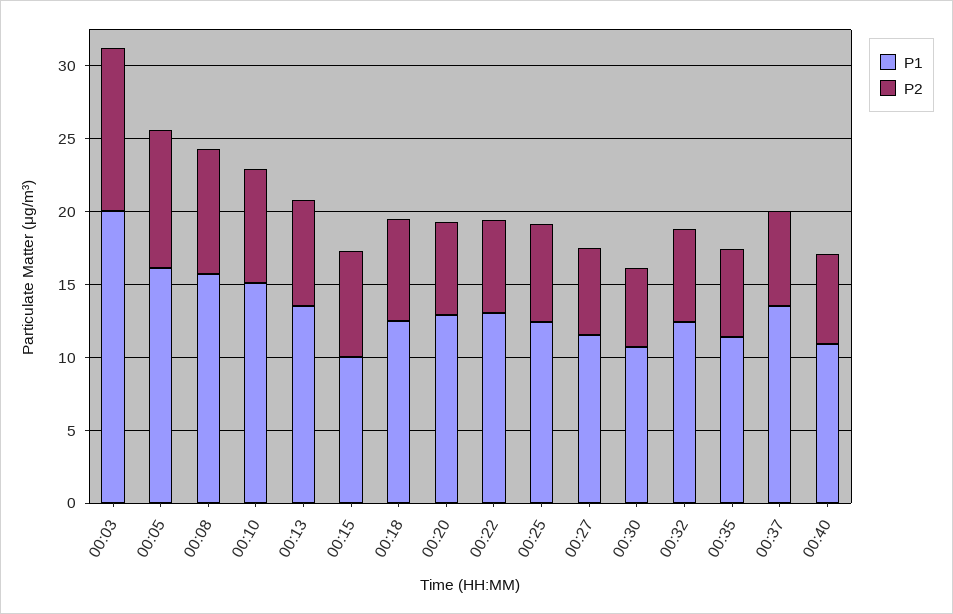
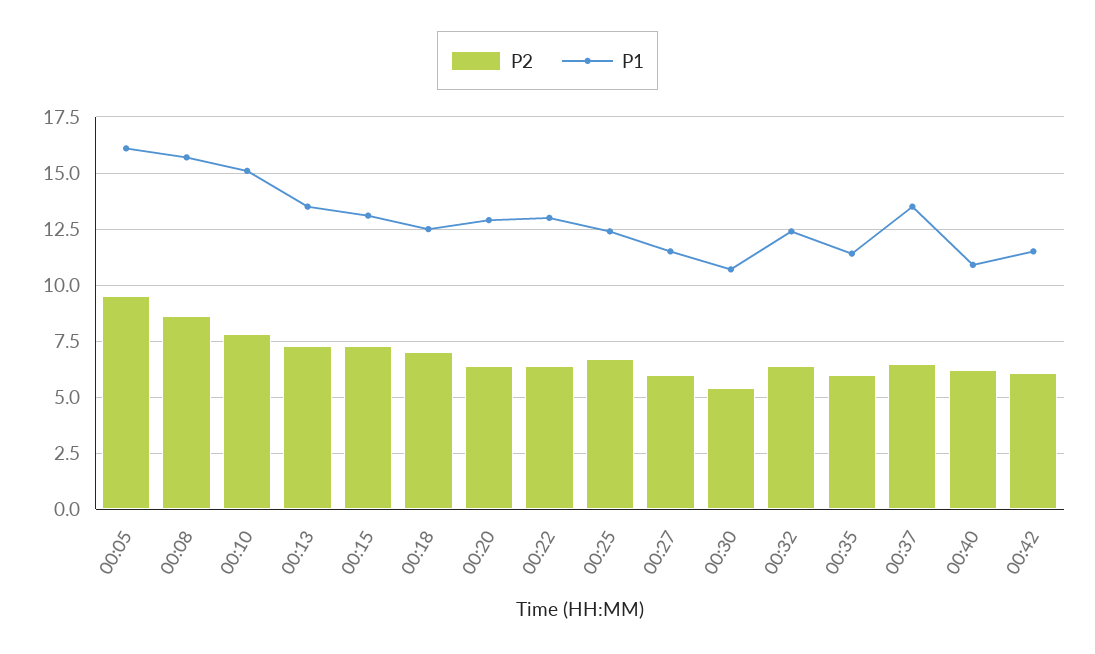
P1, 00:03: 20 -> none
P2, 00:03: 11 -> none
P1, 00:15: 10 -> 13
P2, 00:42: none -> 6
P1, 00:42: none -> 11.5

